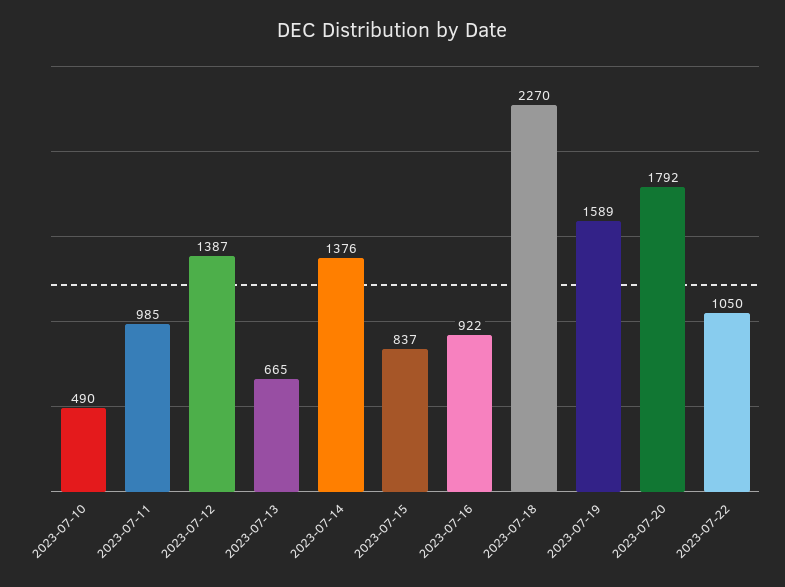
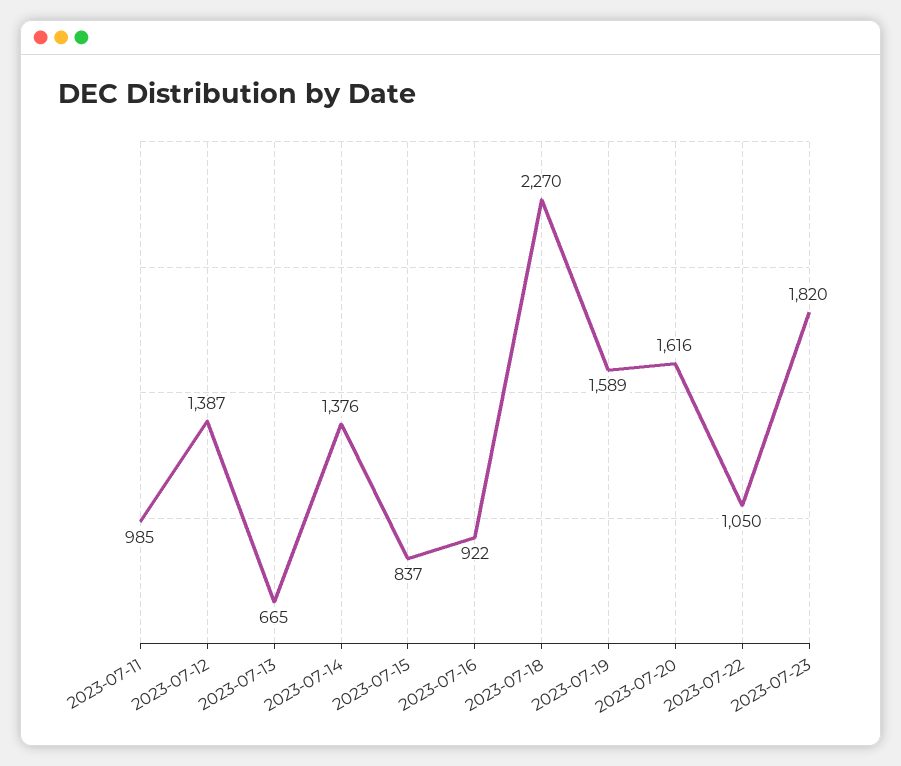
2023-07-10: 490 -> none
2023-07-20: 1792 -> 1616
2023-07-23: none -> 1820

